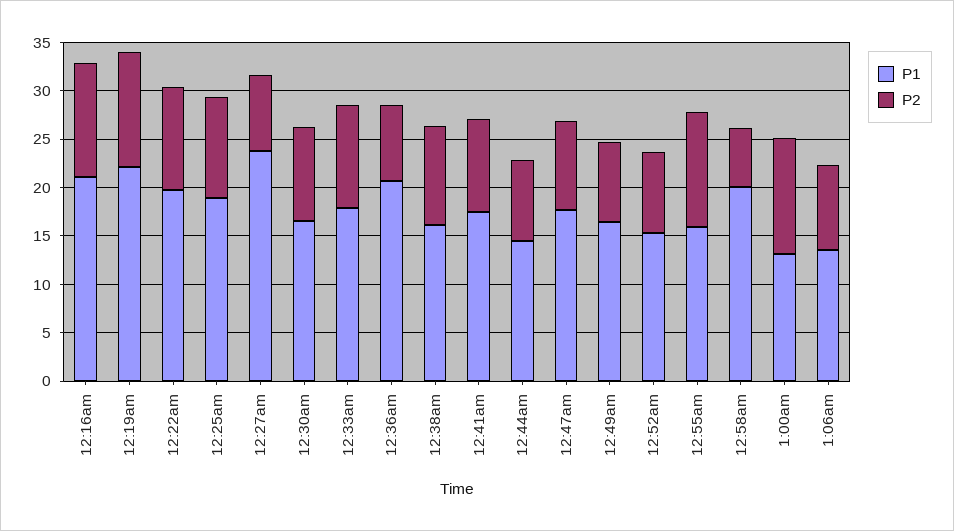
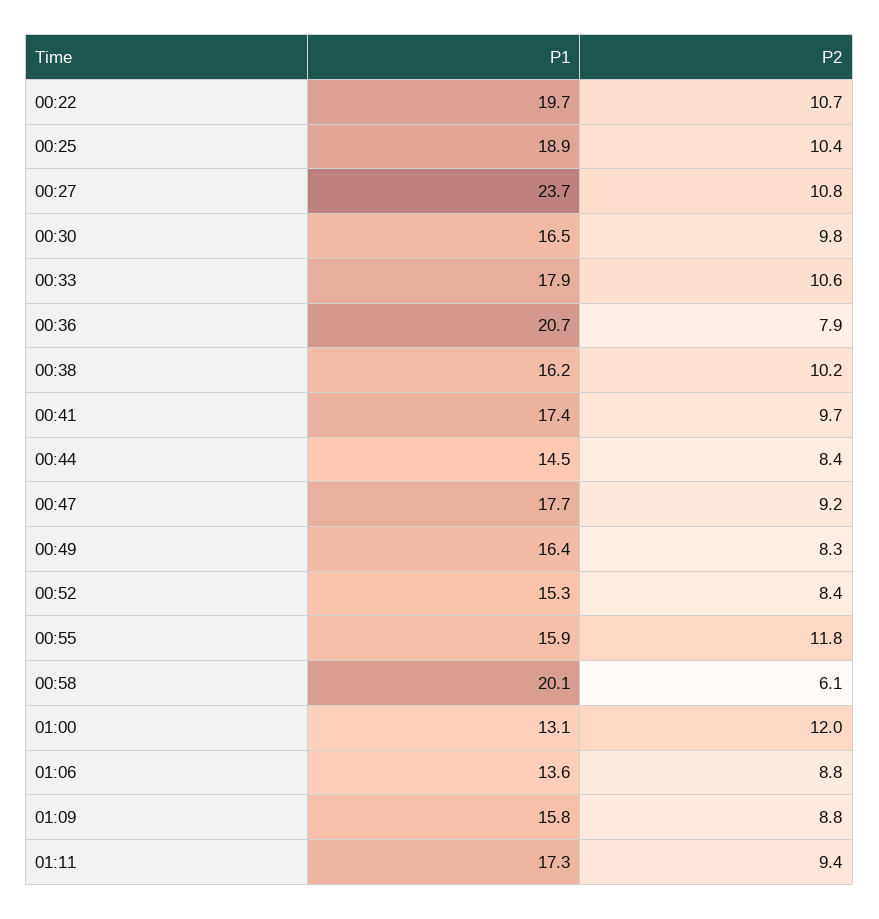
P1, 12:16am: 21 -> none
P2, 12:16am: 12 -> none
P1, 12:19am: 22 -> none
P2, 12:19am: 12 -> none
P2, 12:27am: 8 -> 10.8
P1, 01:09: none -> 15.8
P2, 01:09: none -> 8.8
P1, 01:11: none -> 17.3
P2, 01:11: none -> 9.4

